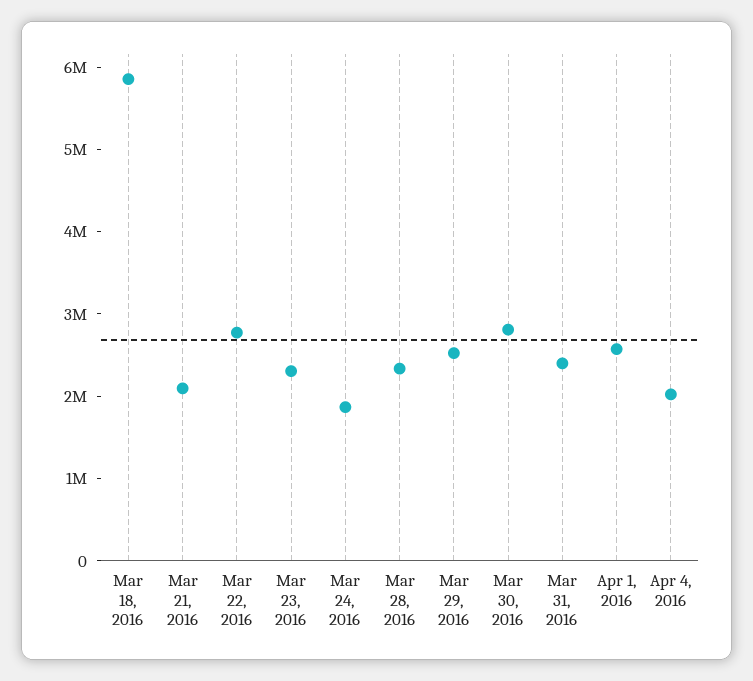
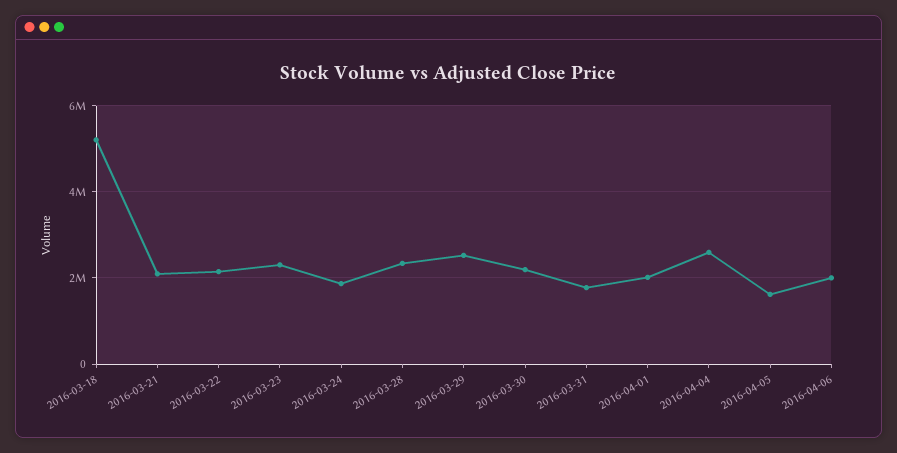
Mar 18, 2016: 5800000 -> 5200000
Mar 22, 2016: 2800000 -> 2200000
Mar 30, 2016: 2800000 -> 2200000
Mar 31, 2016: 2400000 -> 1800000
Apr 1, 2016: 2600000 -> 2000000
Apr 4, 2016: 2000000 -> 2600000
2016-04-05: none -> 1600000
2016-04-06: none -> 2000000

